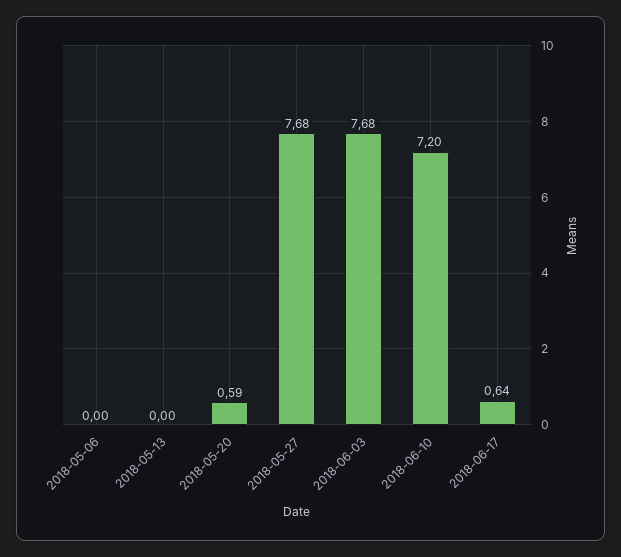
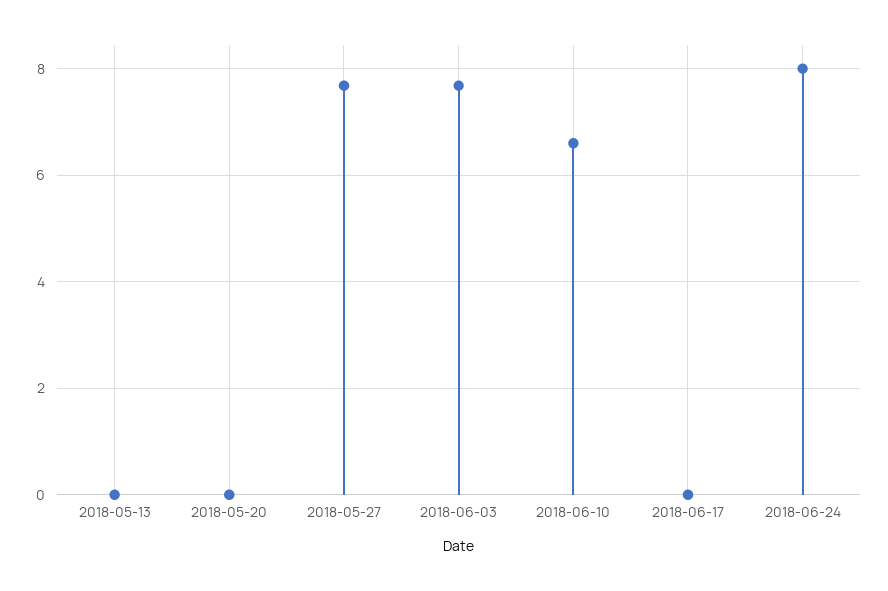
2018-05-06: 0 -> none
2018-05-20: 0.59 -> 0
2018-06-10: 7.2 -> 6.6
2018-06-17: 0.64 -> 0
2018-06-24: none -> 8

